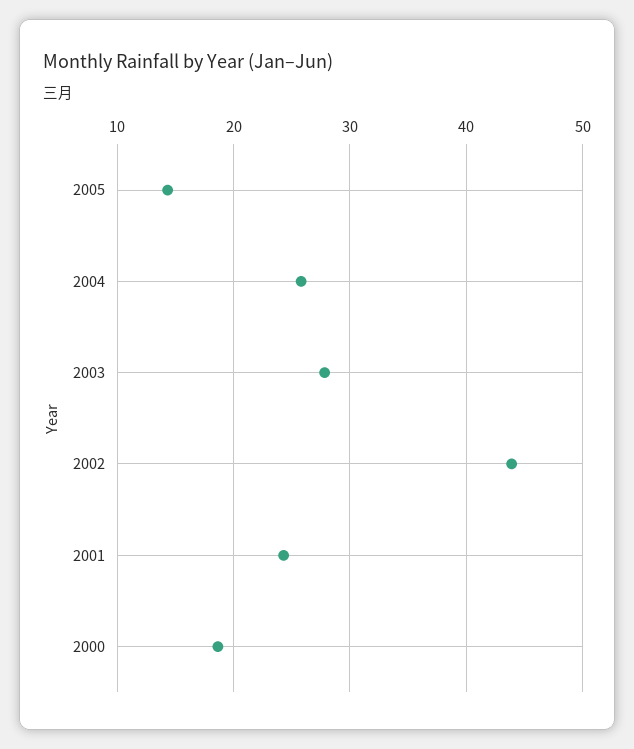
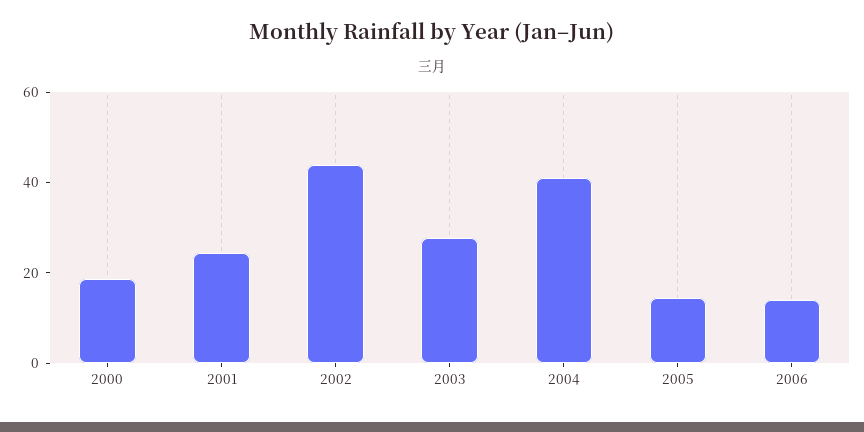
2004: 26 -> 40
2006: none -> 15

